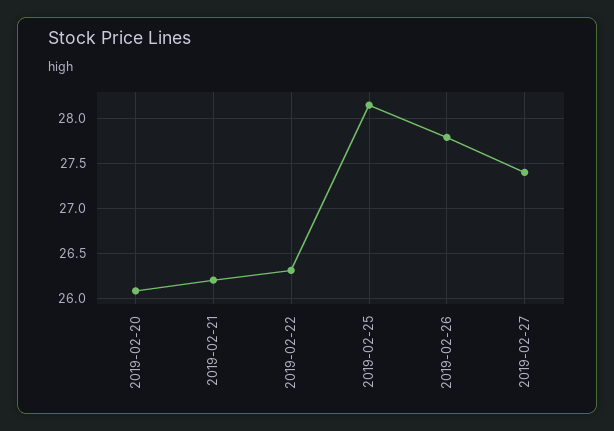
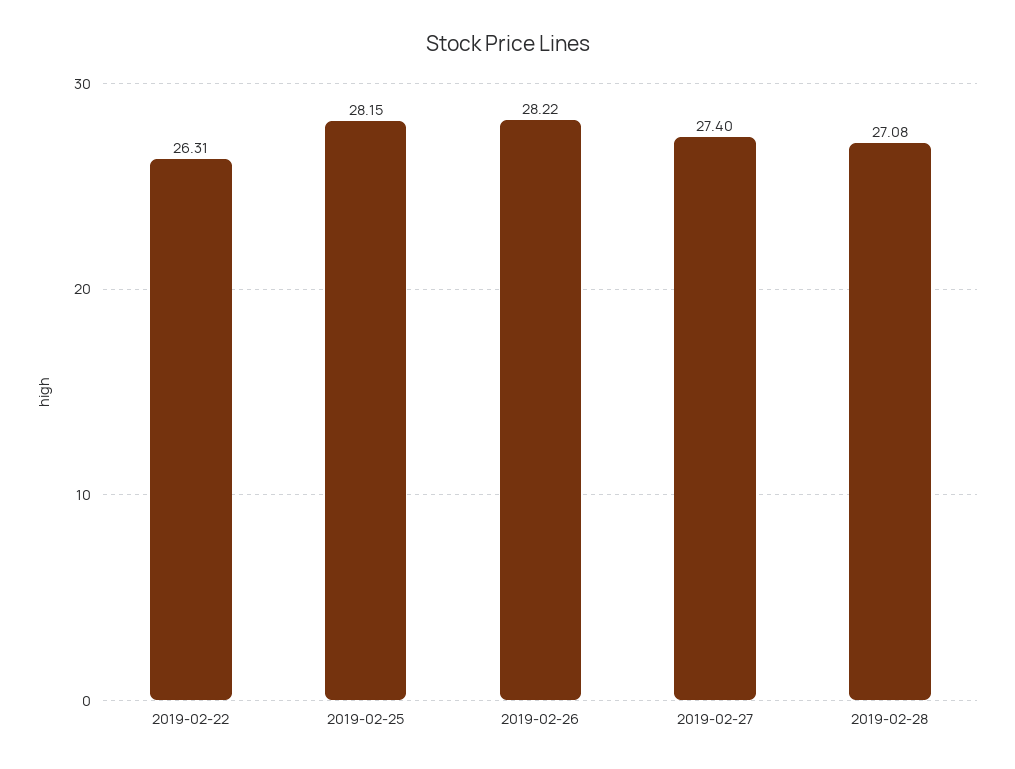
2019-02-20: 26.1 -> none
2019-02-21: 26.2 -> none
2019-02-26: 27.8 -> 28.22
2019-02-28: none -> 27.08

